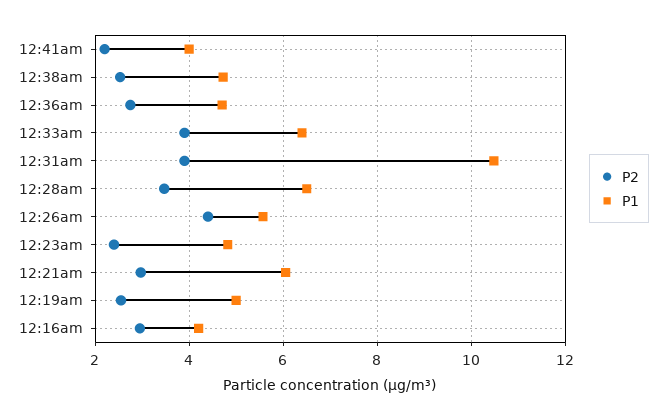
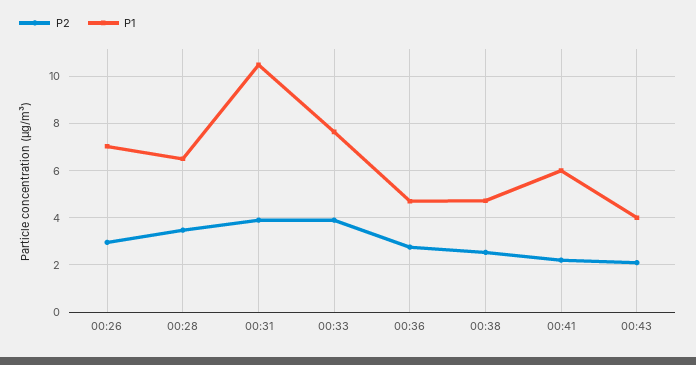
P1, 12:41am: 4 -> 6
P1, 12:33am: 6.4 -> 7.5
P2, 12:26am: 4.4 -> 3
P1, 12:26am: 5.6 -> 7
P2, 12:23am: 2.4 -> none
P1, 12:23am: 4.8 -> none
P2, 12:21am: 3 -> none
P1, 12:21am: 6 -> none
P2, 12:19am: 2.6 -> none
P1, 12:19am: 5 -> none
P2, 12:16am: 3 -> none
P1, 12:16am: 4.2 -> none
P2, 00:43: none -> 2
P1, 00:43: none -> 4

